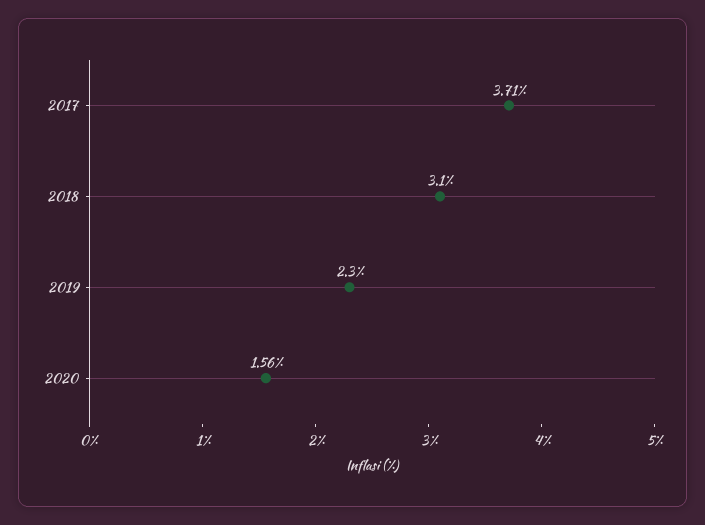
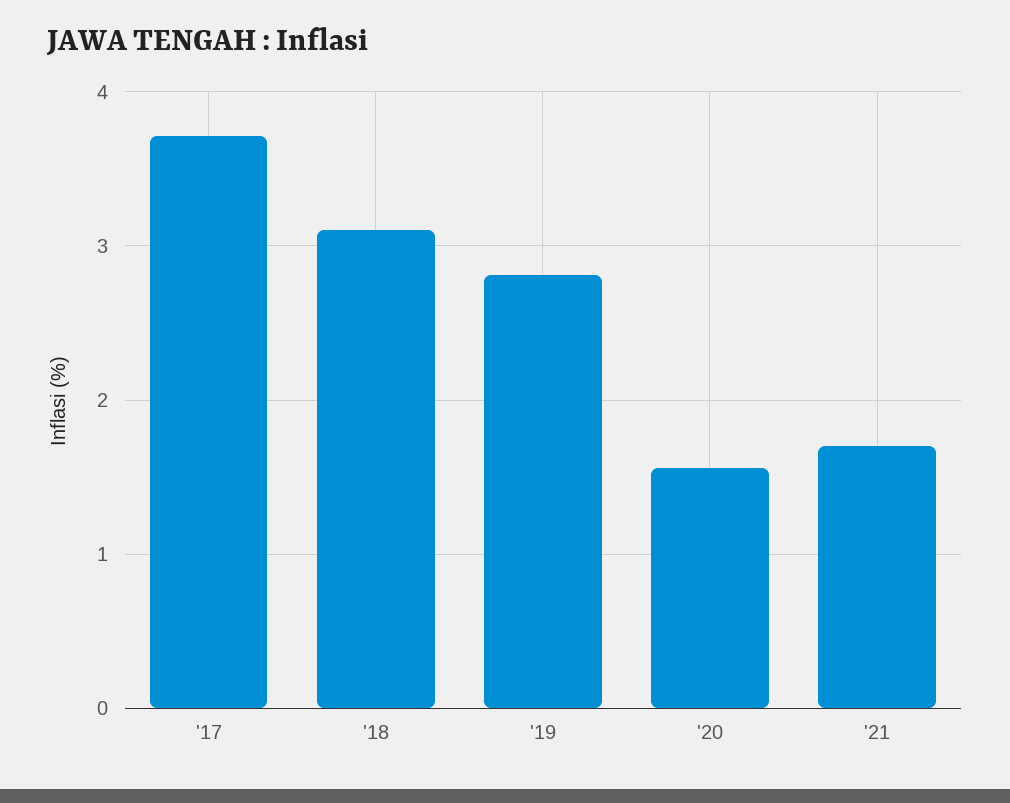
2019: 2.3 -> 2.8
'21: none -> 1.7

